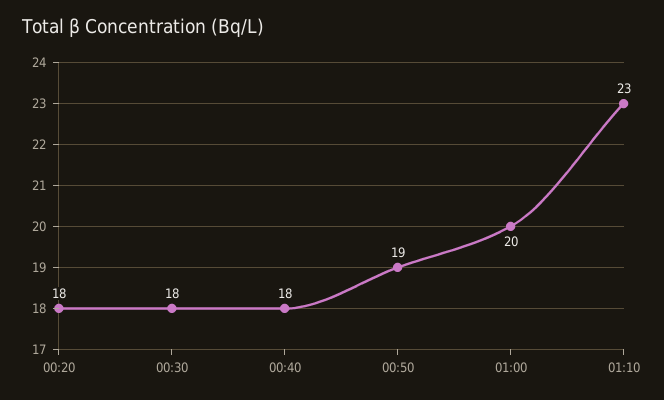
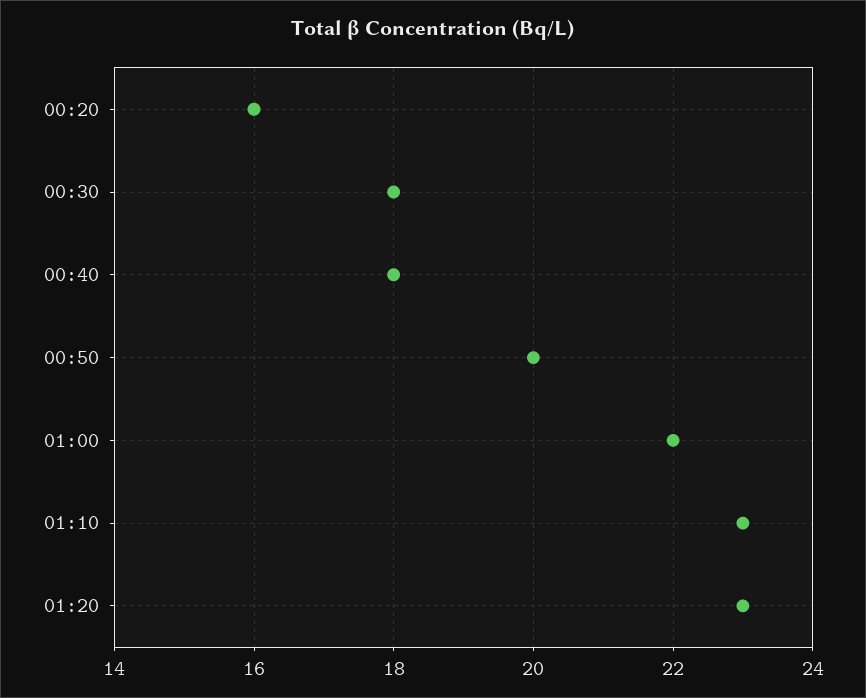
00:20: 18 -> 16
00:50: 19 -> 20
01:00: 20 -> 22
01:20: none -> 23

